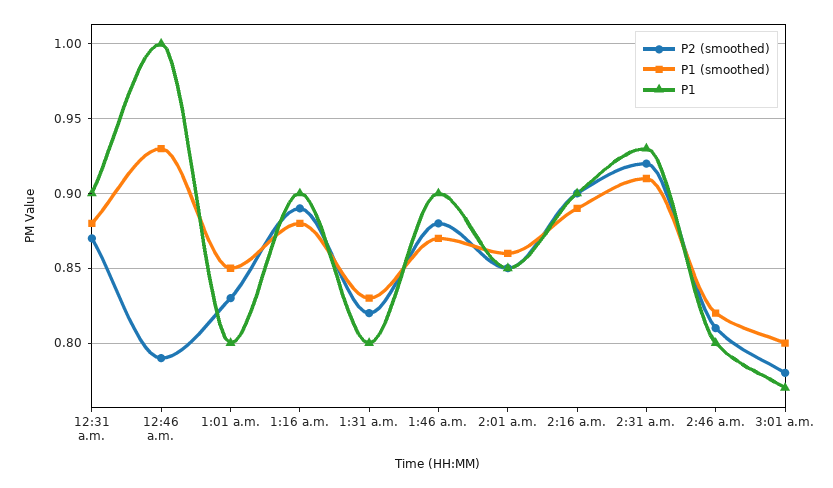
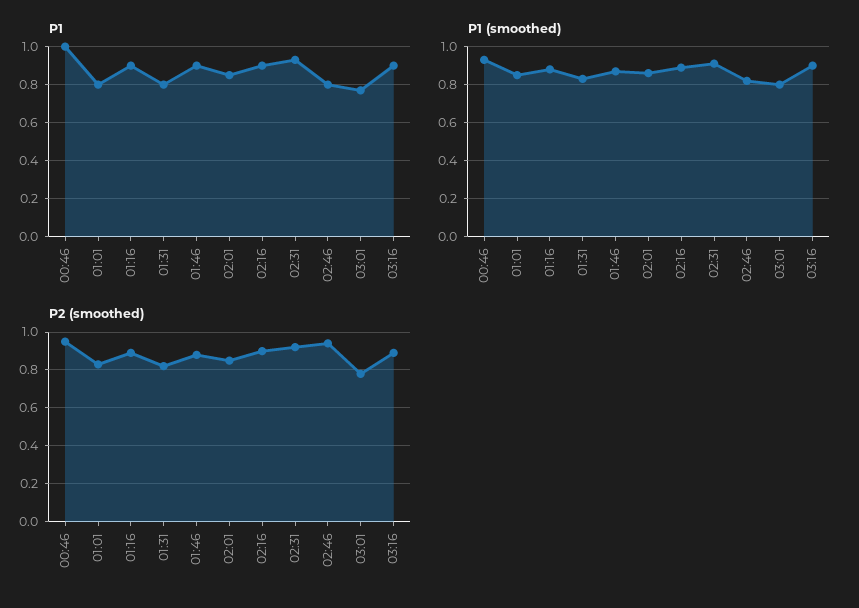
P2 (smoothed), 12:31 a.m.: 0.87 -> none
P1 (smoothed), 12:31 a.m.: 0.88 -> none
P1, 12:31 a.m.: 0.9 -> none
P2 (smoothed), 12:46 a.m.: 0.79 -> 0.95
P2 (smoothed), 2:46 a.m.: 0.81 -> 0.95
P1, 03:16: none -> 0.9
P1 (smoothed), 03:16: none -> 0.9
P2 (smoothed), 03:16: none -> 0.9

